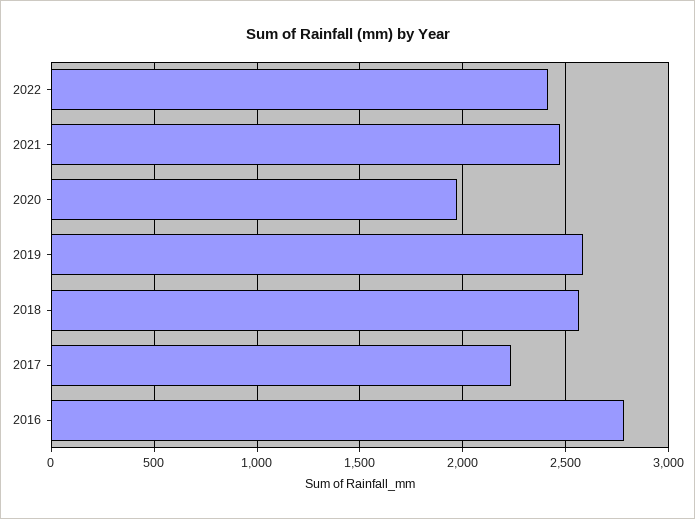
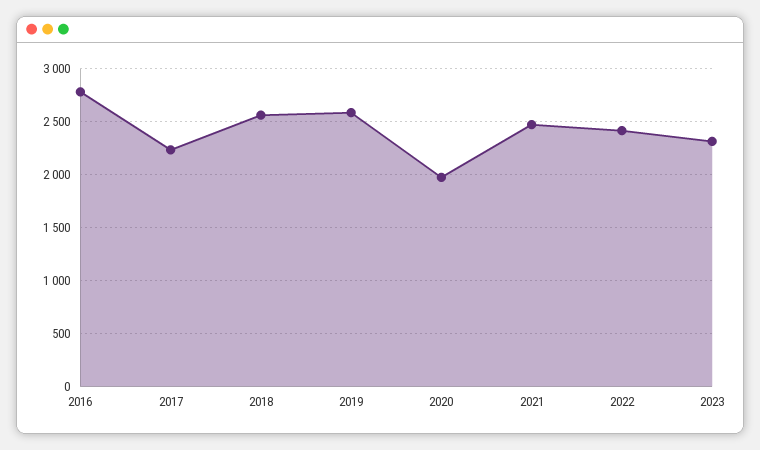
2023: none -> 2300

